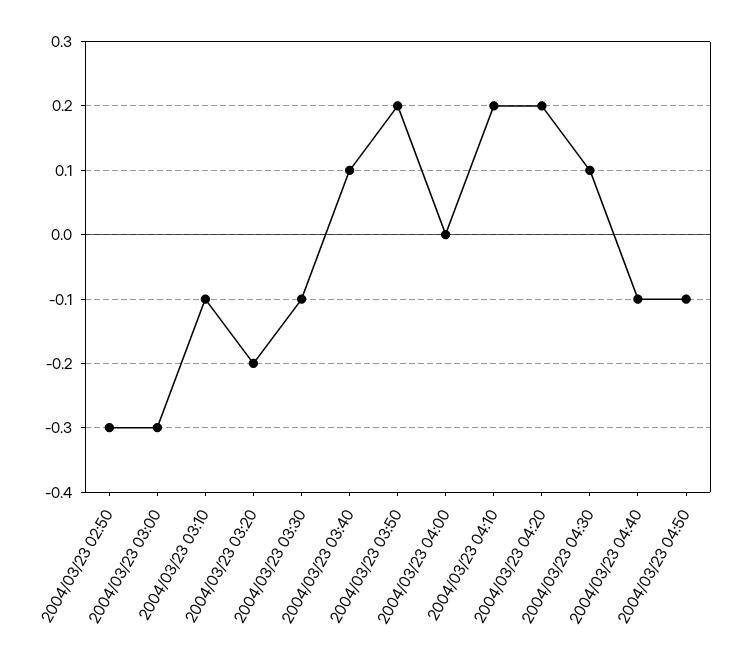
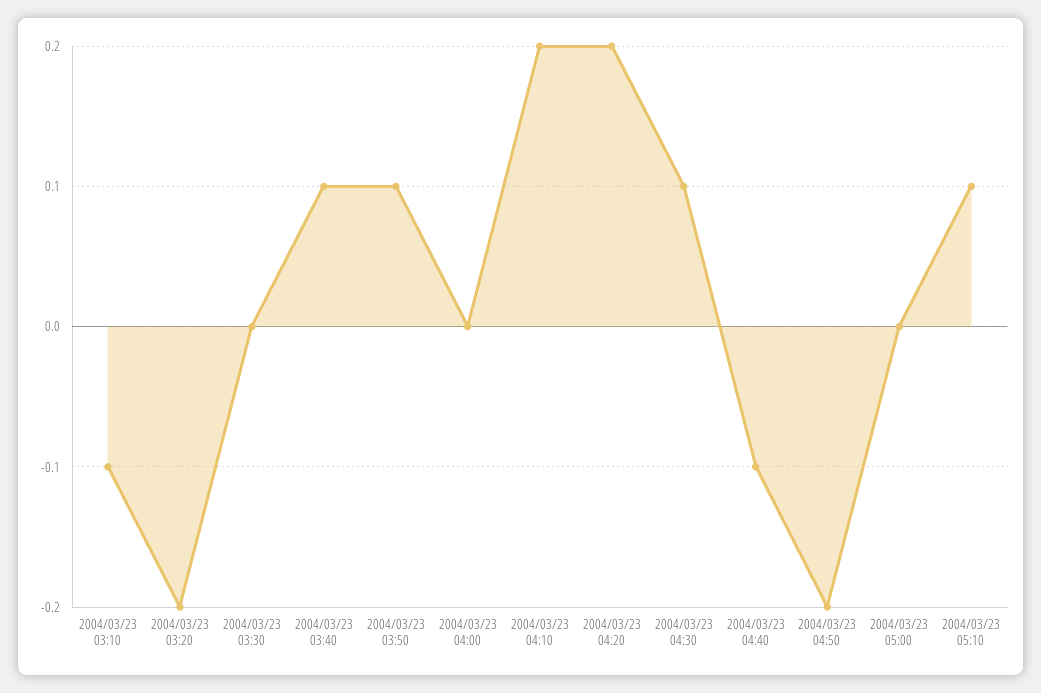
2004/03/23 02:50: -0.3 -> none
2004/03/23 03:00: -0.3 -> none
2004/03/23 03:30: -0.1 -> 0
2004/03/23 03:50: 0.2 -> 0.1
2004/03/23 04:50: -0.1 -> -0.2
2004/03/23 05:00: none -> 0
2004/03/23 05:10: none -> 0.1

